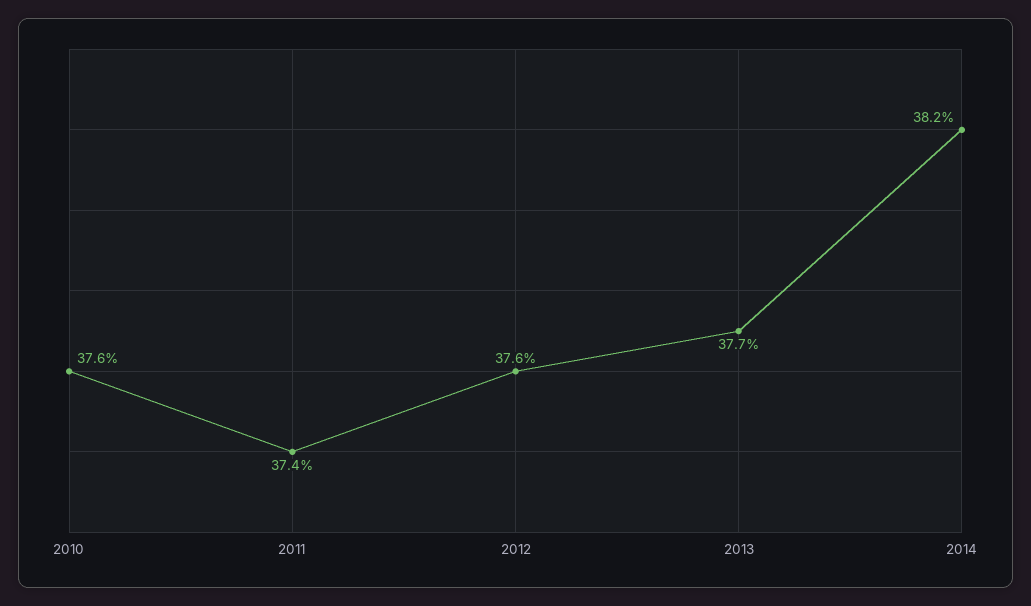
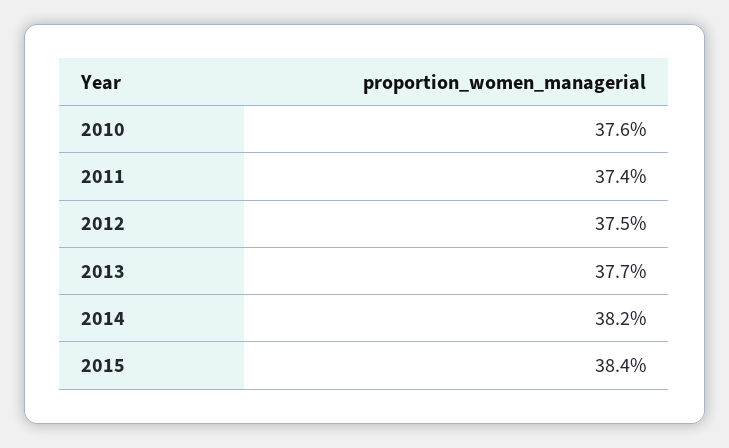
2012: 37.6 -> 37.5
2015: none -> 38.4

